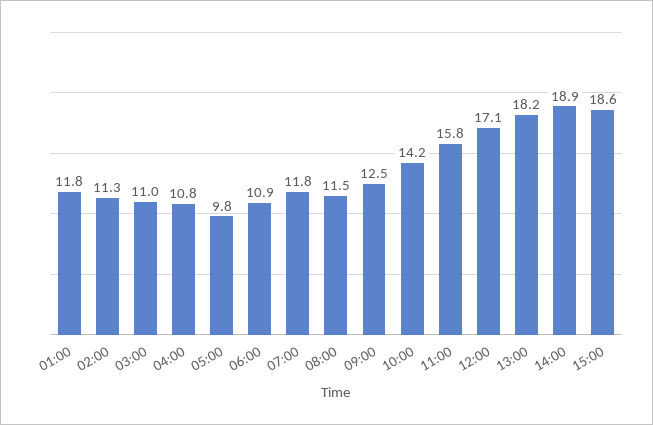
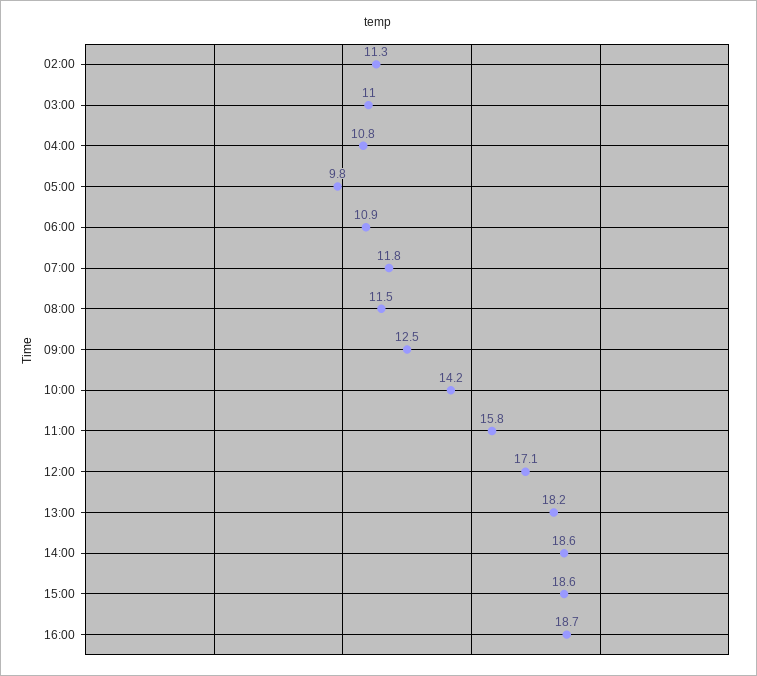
01:00: 11.8 -> none
14:00: 18.9 -> 18.6
16:00: none -> 18.7

